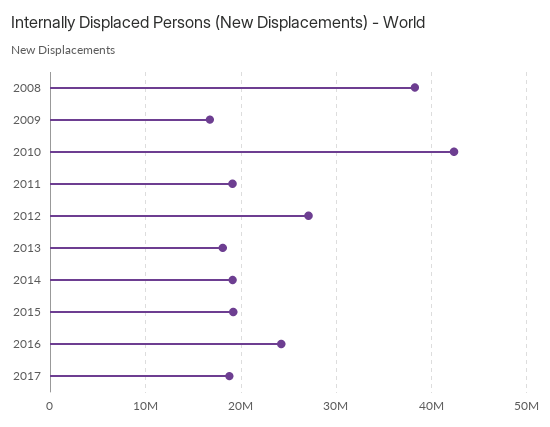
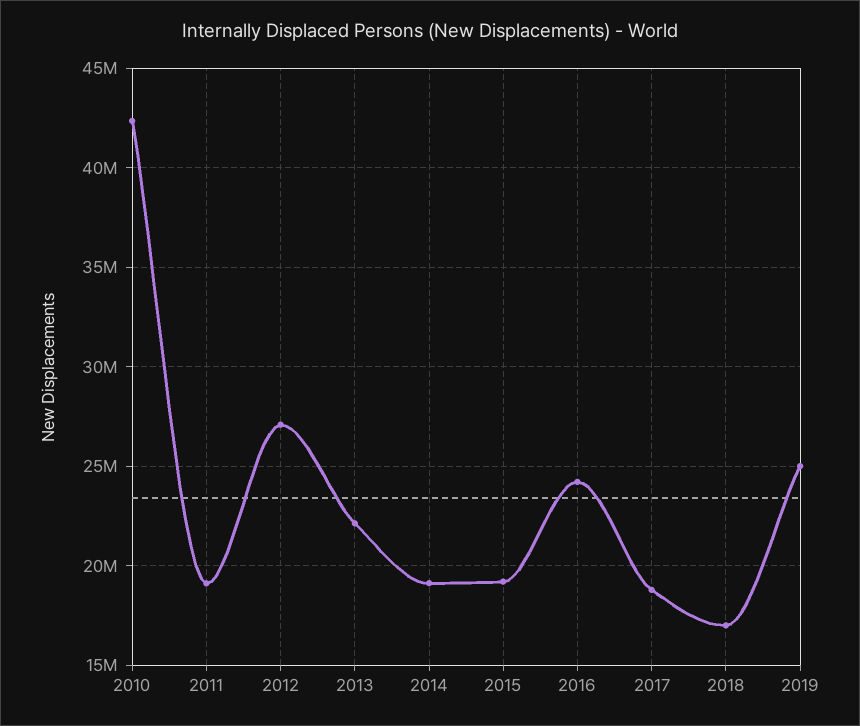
2008: 38000000 -> none
2009: 17000000 -> none
2013: 18000000 -> 22000000
2018: none -> 17000000
2019: none -> 25000000

